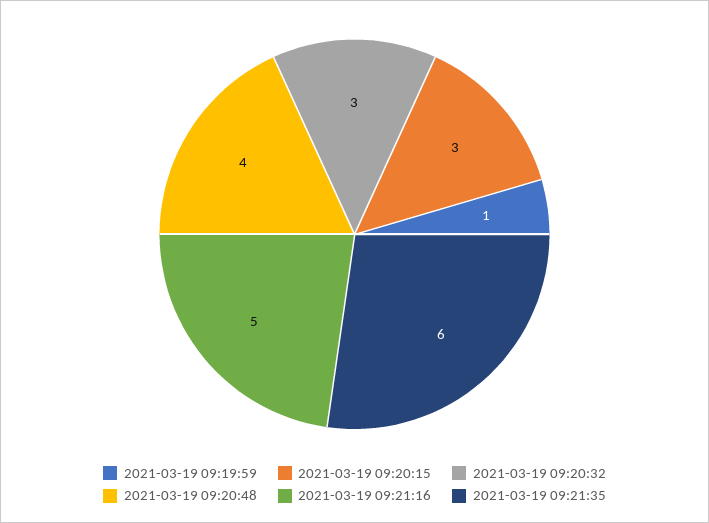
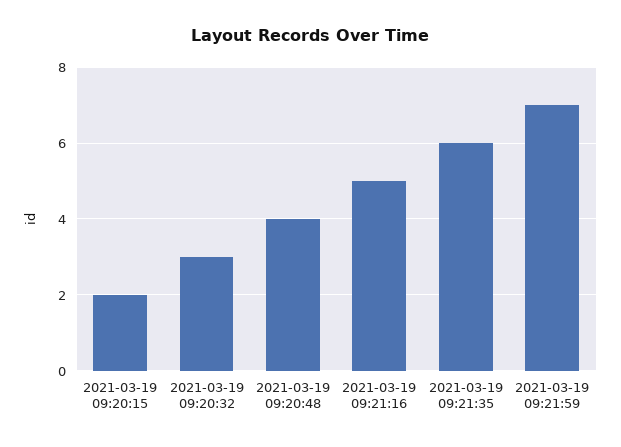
2021-03-19 09:19:59: 1 -> none
2021-03-19 09:20:15: 3 -> 2
2021-03-19 09:21:59: none -> 7

